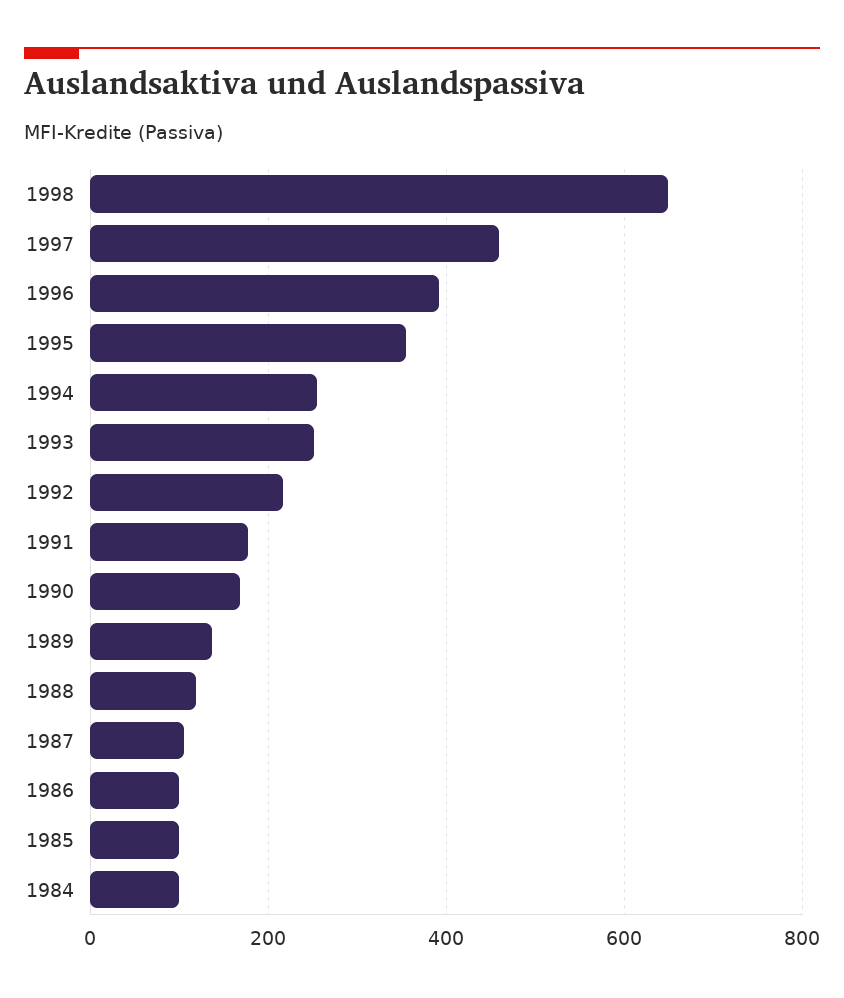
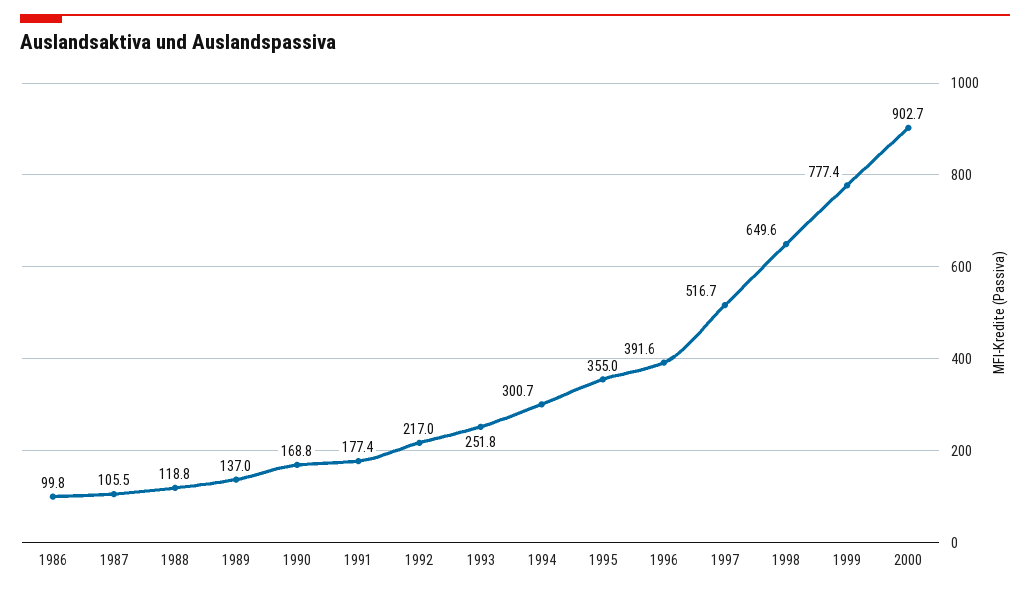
1997: 460 -> 516.7
1994: 260 -> 300.7
1985: 100 -> none
1984: 100 -> none
1999: none -> 777.4
2000: none -> 902.7

